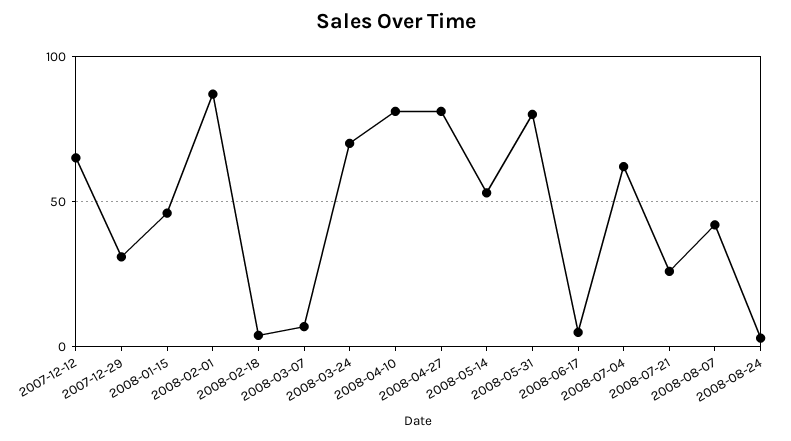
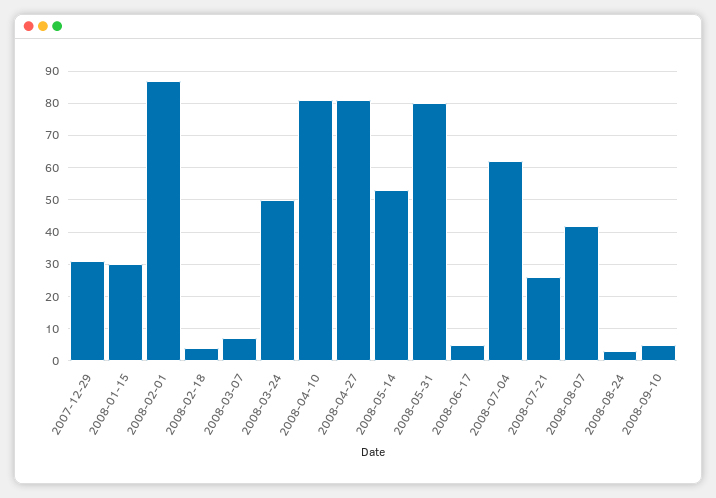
2007-12-12: 65 -> none
2008-01-15: 45 -> 30
2008-03-24: 70 -> 50
2008-09-10: none -> 5

